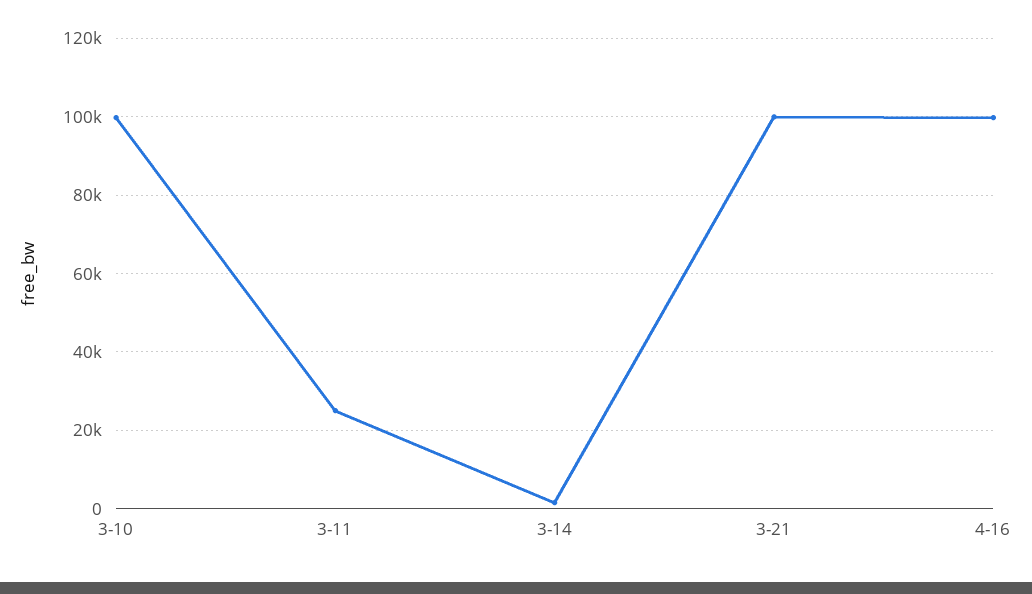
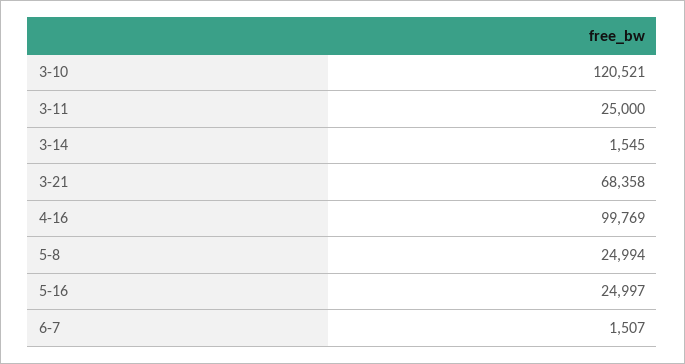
3-10: 100000 -> 120521
3-21: 100000 -> 68358
5-8: none -> 24994
5-16: none -> 24997
6-7: none -> 1507

